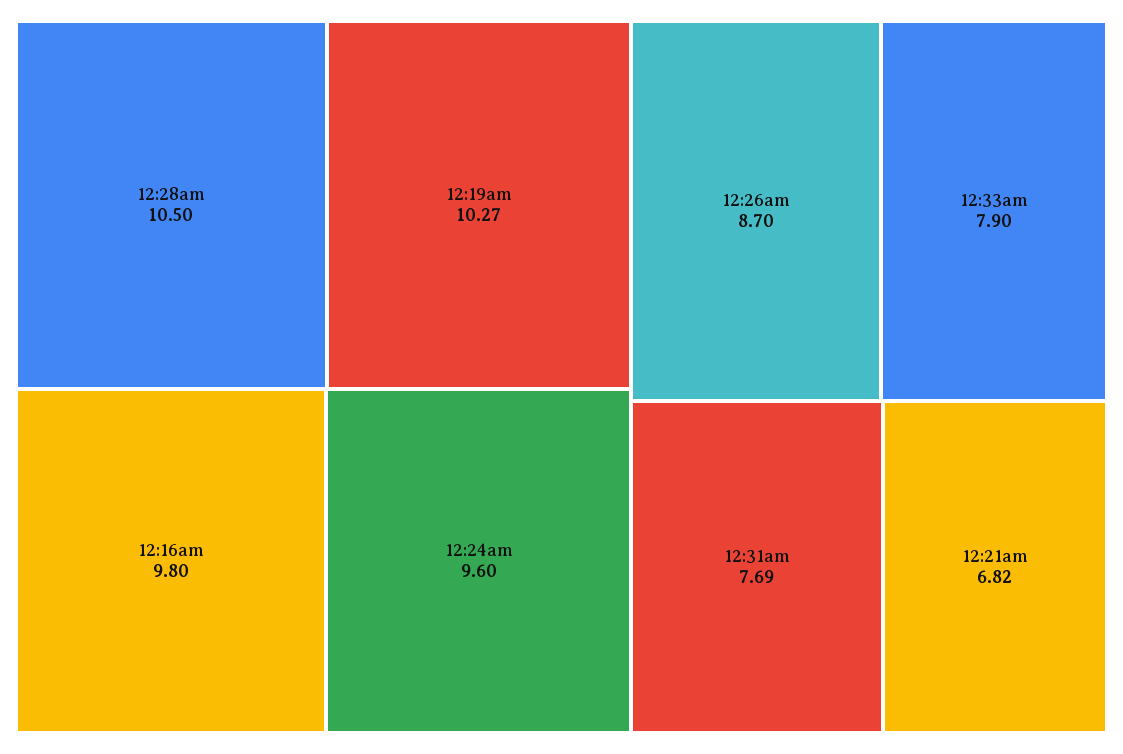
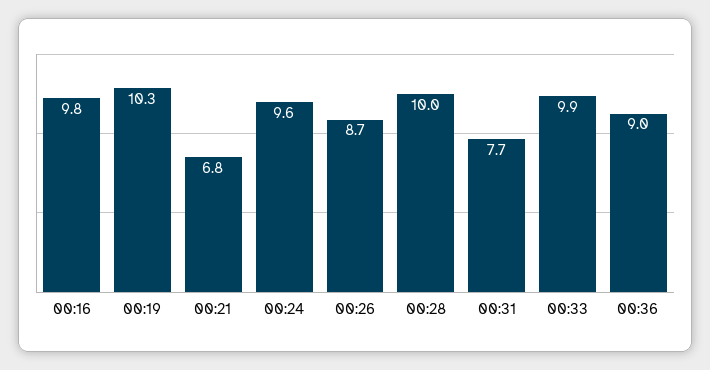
12:28am: 10.5 -> 10
12:33am: 7.9 -> 9.9
00:36: none -> 9

